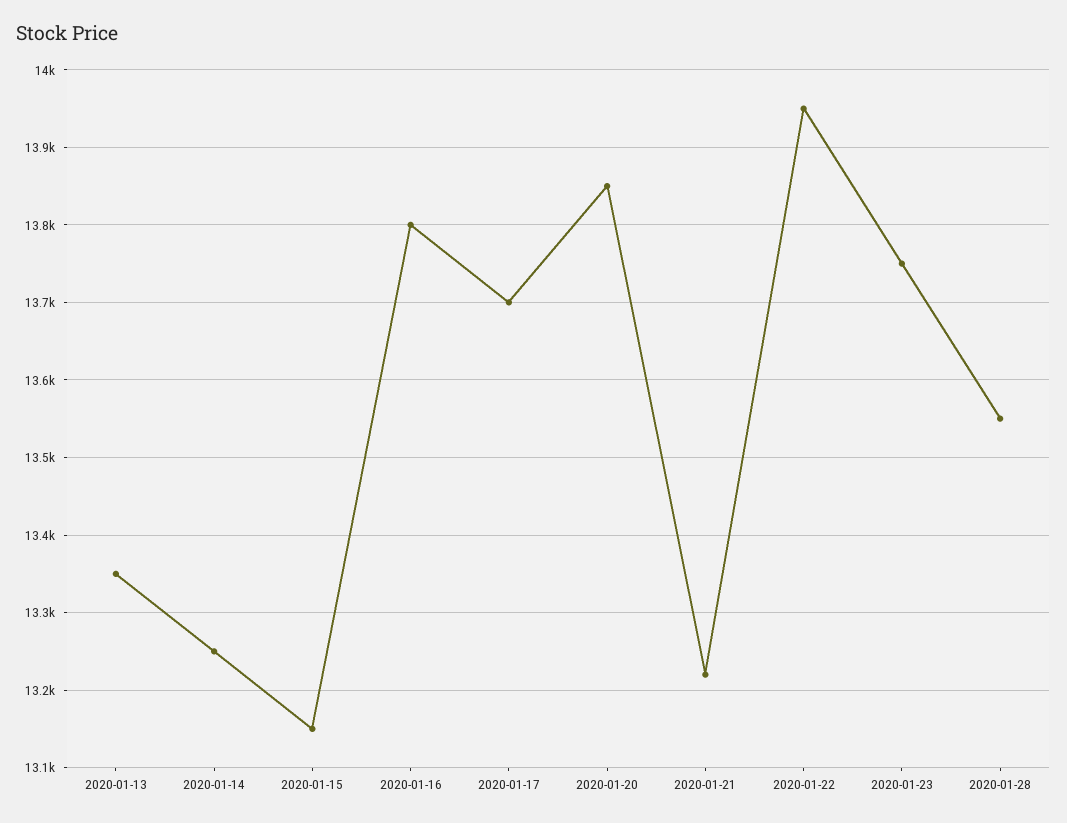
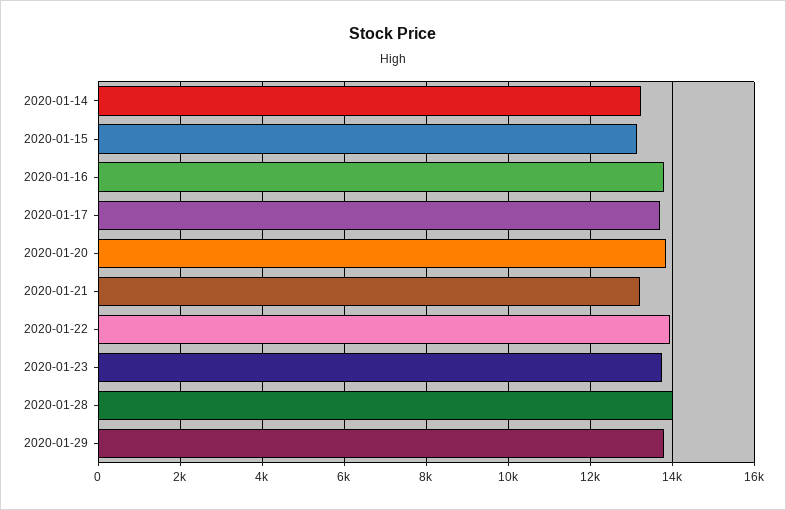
2020-01-13: 13350 -> none
2020-01-28: 13550 -> 14000
2020-01-29: none -> 13800

